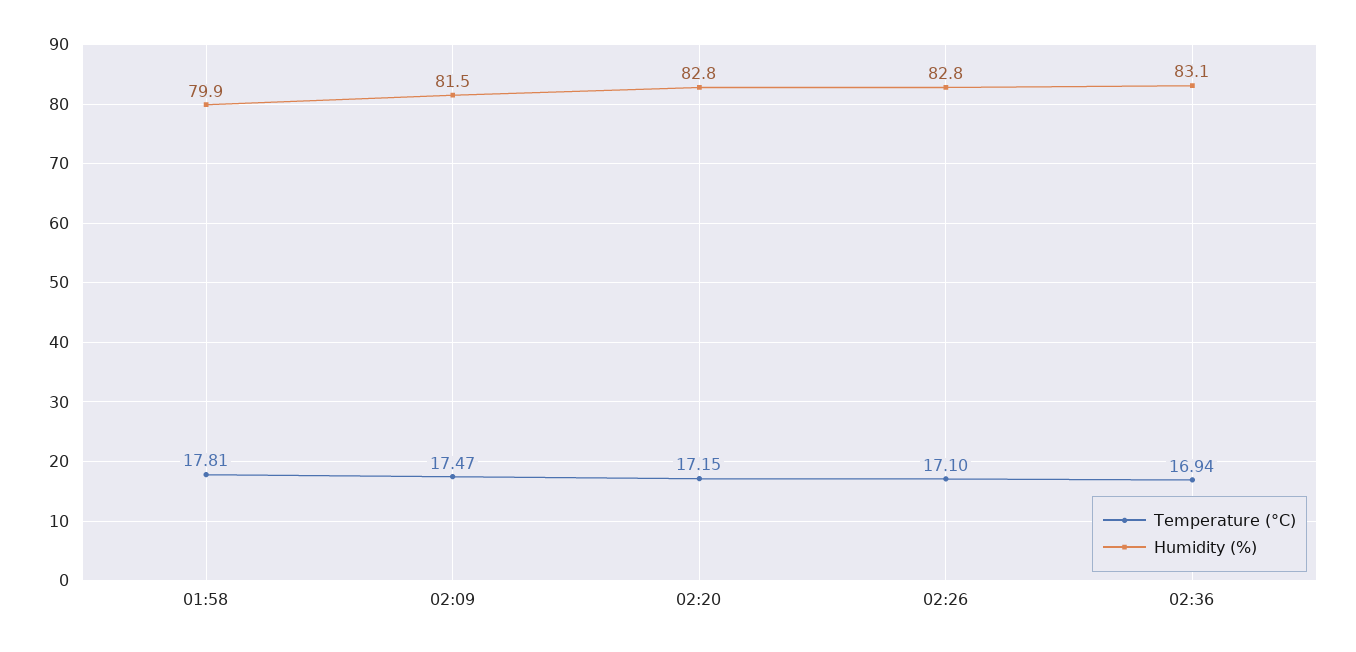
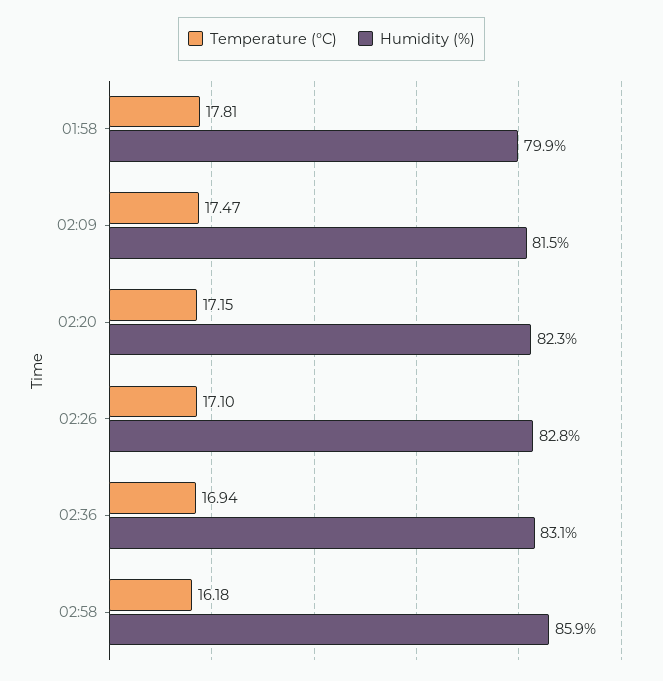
Humidity (%), 02:20: 82.8 -> 82.3
Temperature (°C), 02:58: none -> 16.18
Humidity (%), 02:58: none -> 85.9

